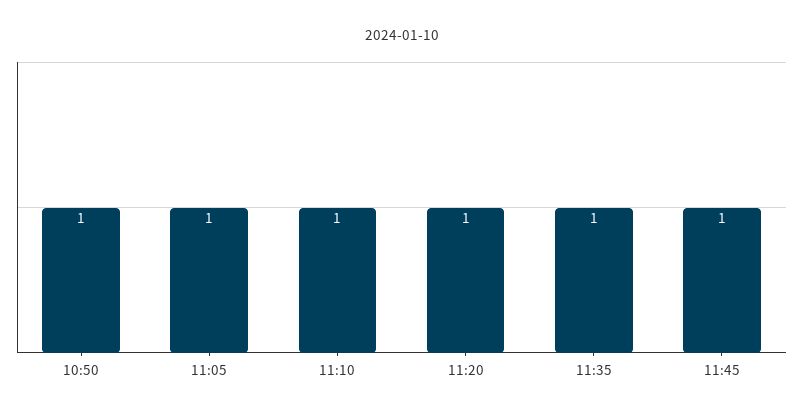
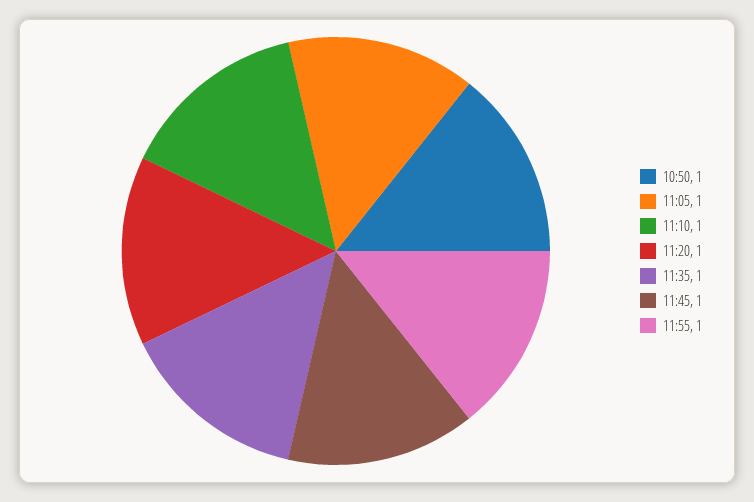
11:55: none -> 1

